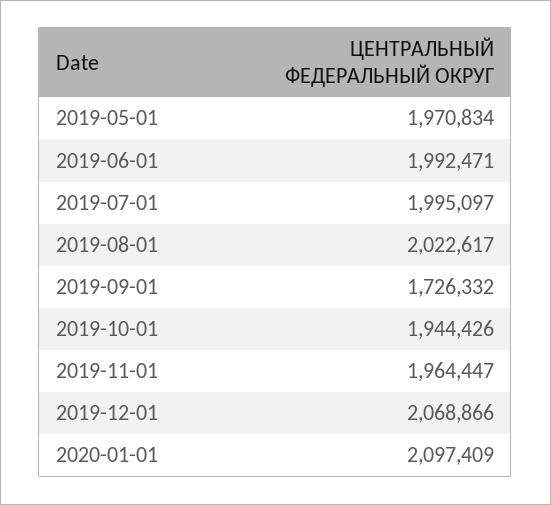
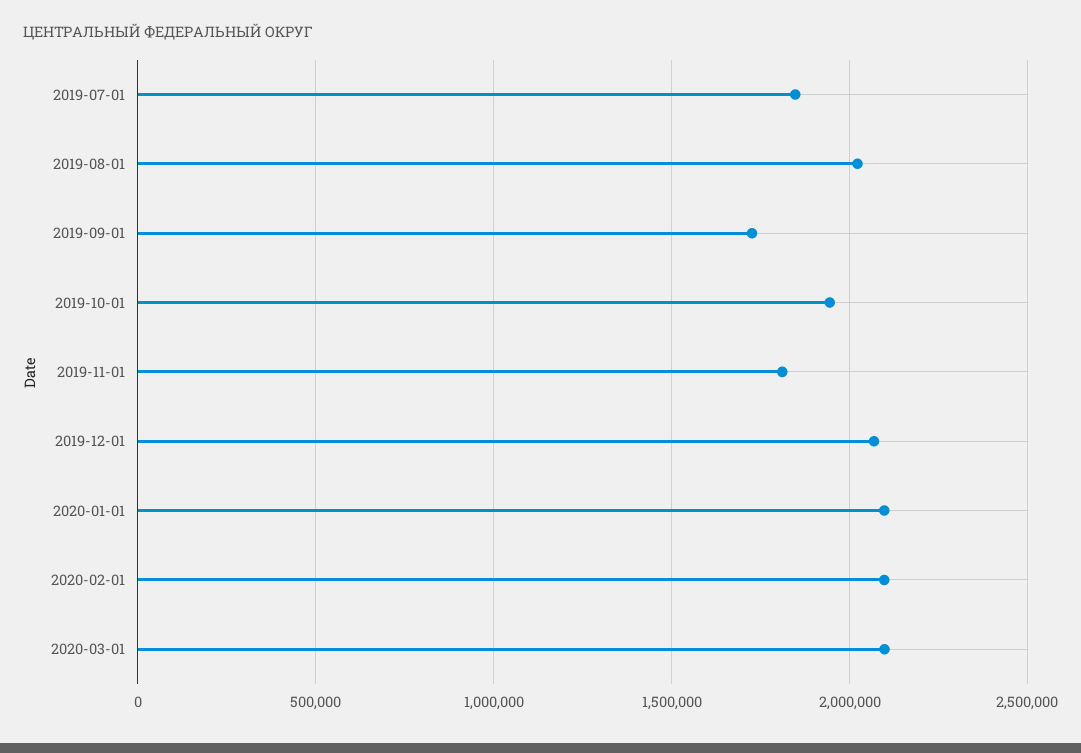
2019-05-01: 1970834 -> none
2019-06-01: 1992471 -> none
2019-07-01: 1995097 -> 1850000
2019-11-01: 1964447 -> 1800000
2020-02-01: none -> 2100000
2020-03-01: none -> 2100000

